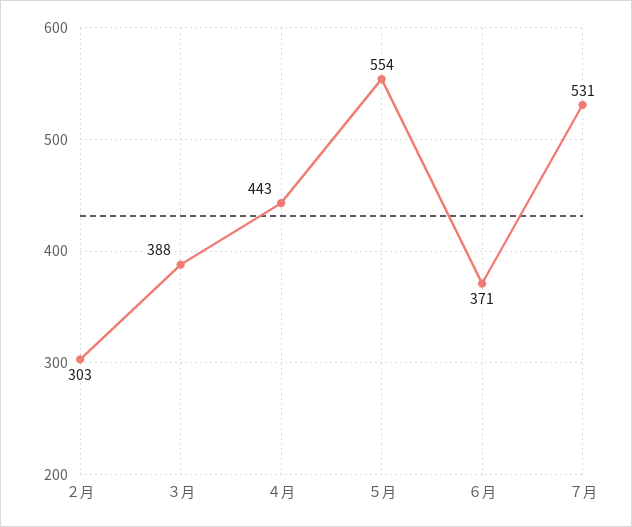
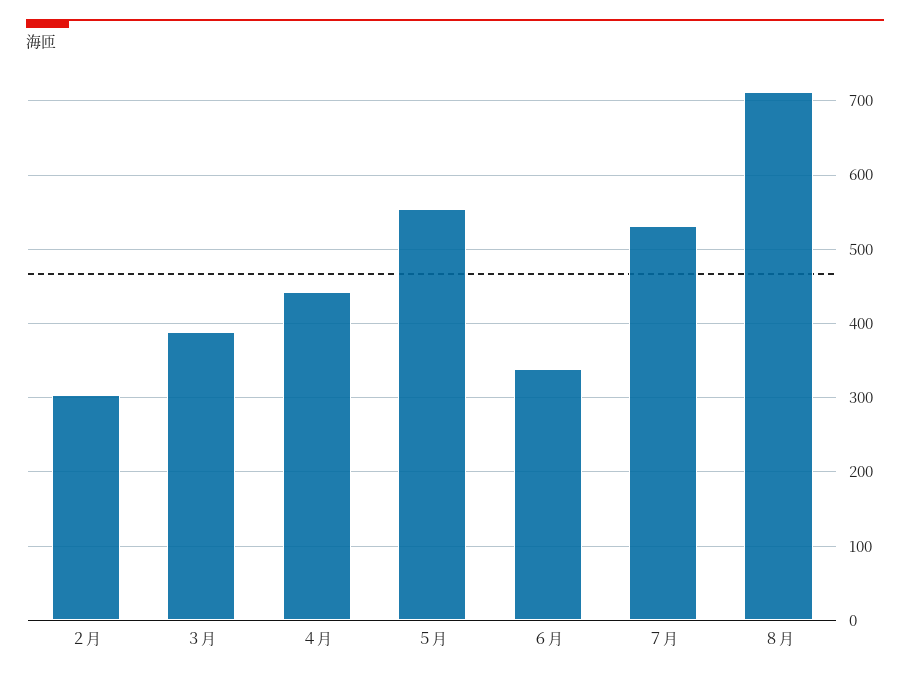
６月: 371 -> 340
８月: none -> 710

